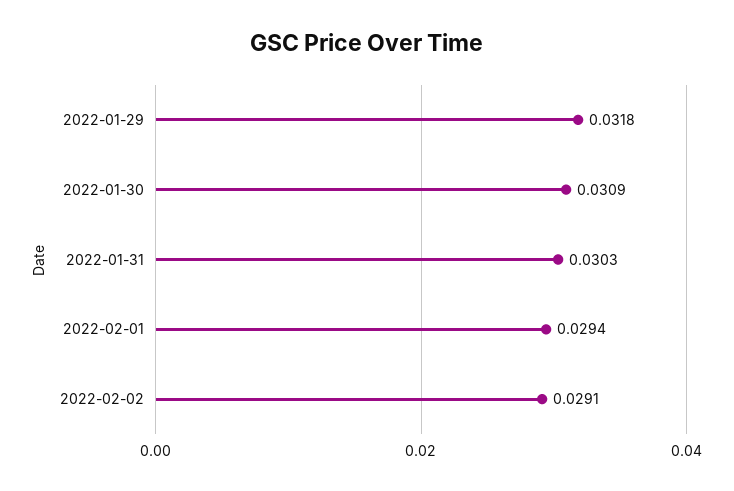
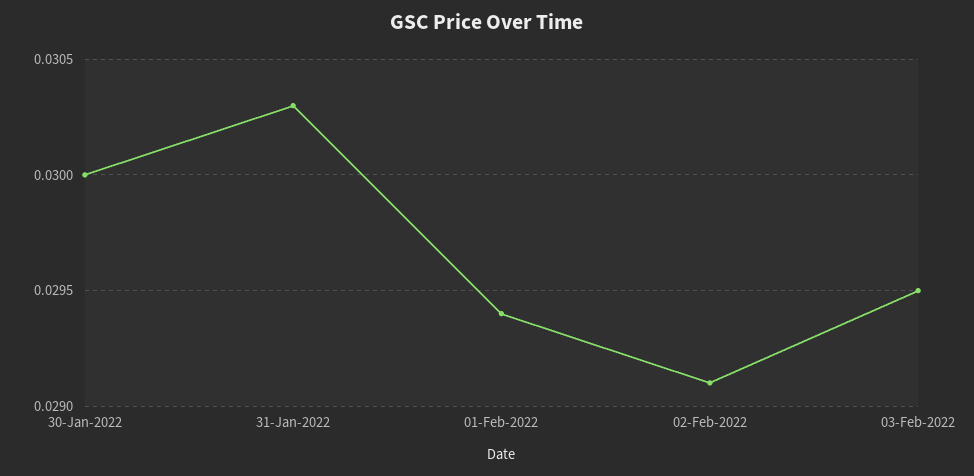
2022-01-29: 0.0318 -> none
2022-01-30: 0.0309 -> 0.03
03-Feb-2022: none -> 0.0295

